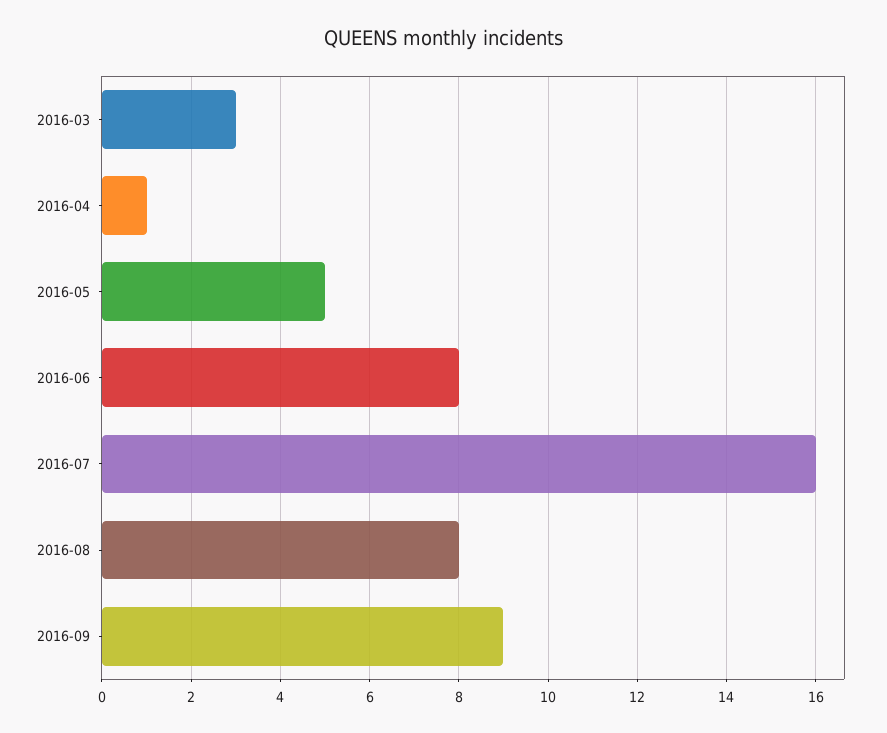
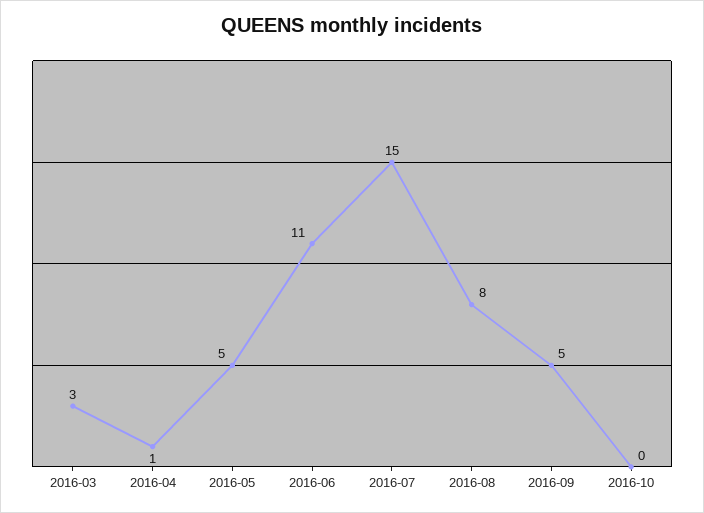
2016-06: 8 -> 11
2016-07: 16 -> 15
2016-09: 9 -> 5
2016-10: none -> 0

